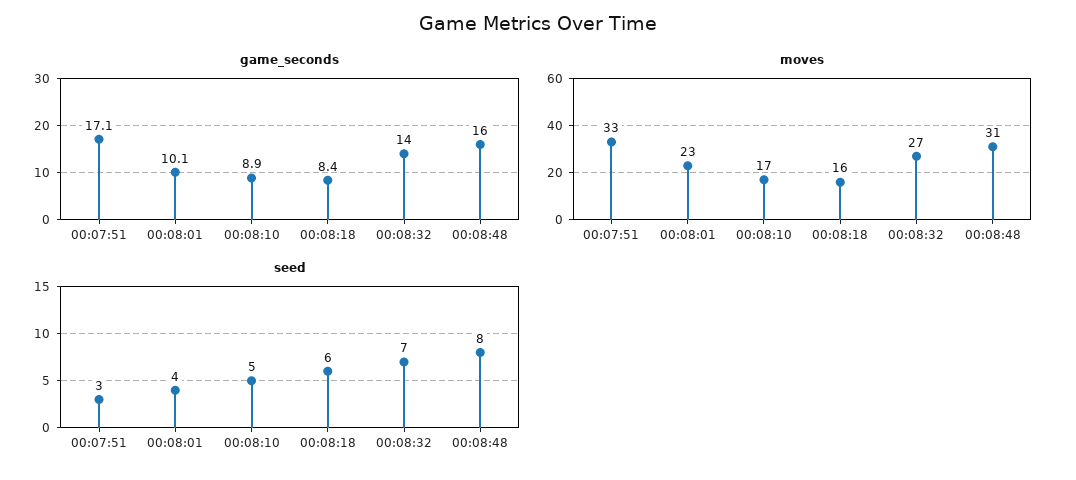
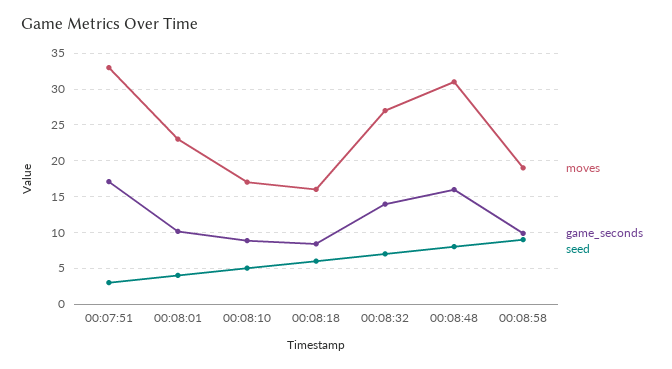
moves, 00:08:58: none -> 19
game_seconds, 00:08:58: none -> 10
seed, 00:08:58: none -> 9

